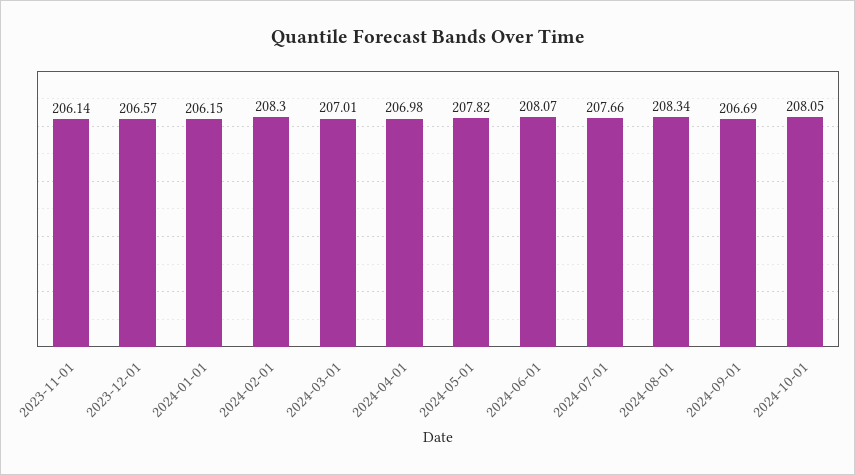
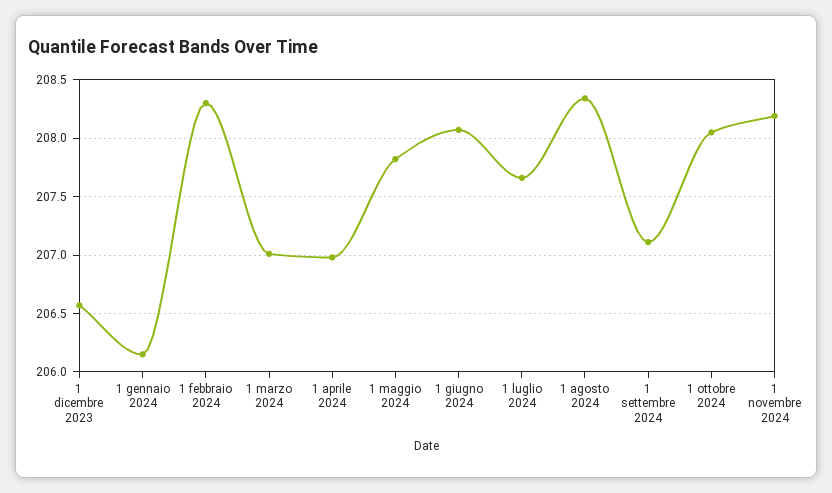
2023-11-01: 206.14 -> none
2024-09-01: 206.69 -> 207.1
1 novembre 2024: none -> 208.2

